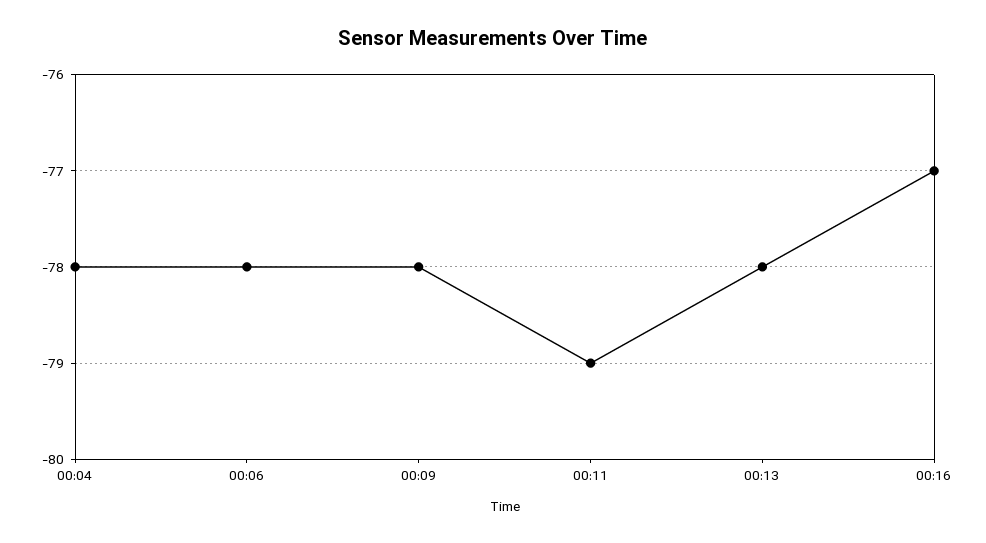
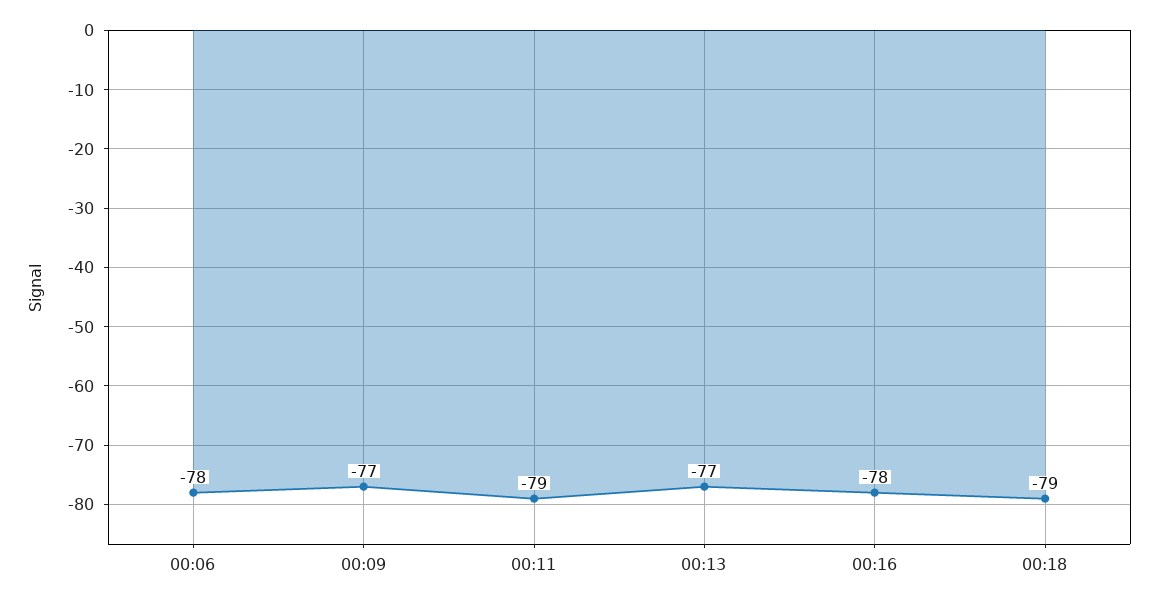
00:04: -78 -> none
00:09: -78 -> -77
00:13: -78 -> -77
00:16: -77 -> -78
00:18: none -> -79

